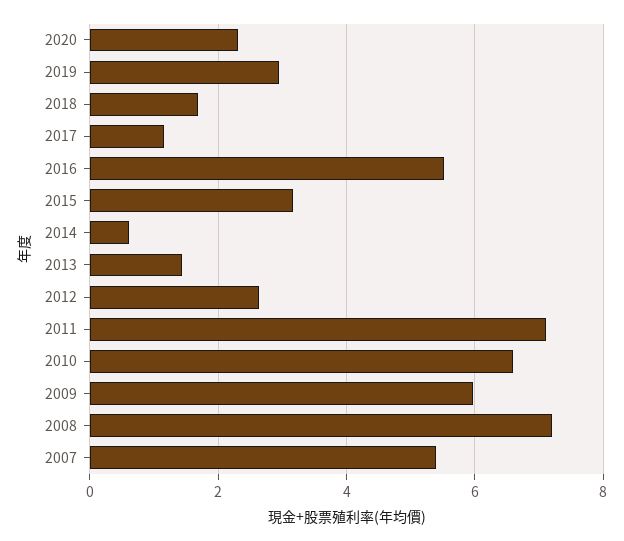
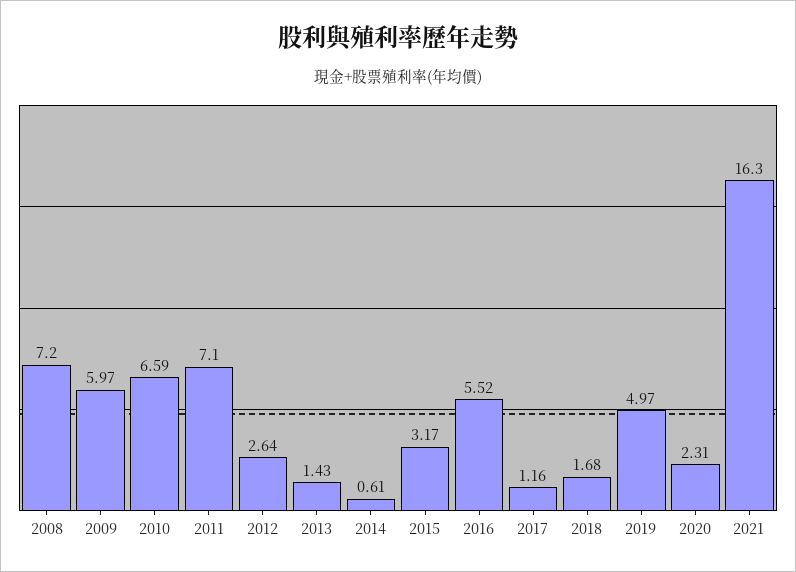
2019: 3 -> 4.97
2007: 5.4 -> none
2021: none -> 16.3

